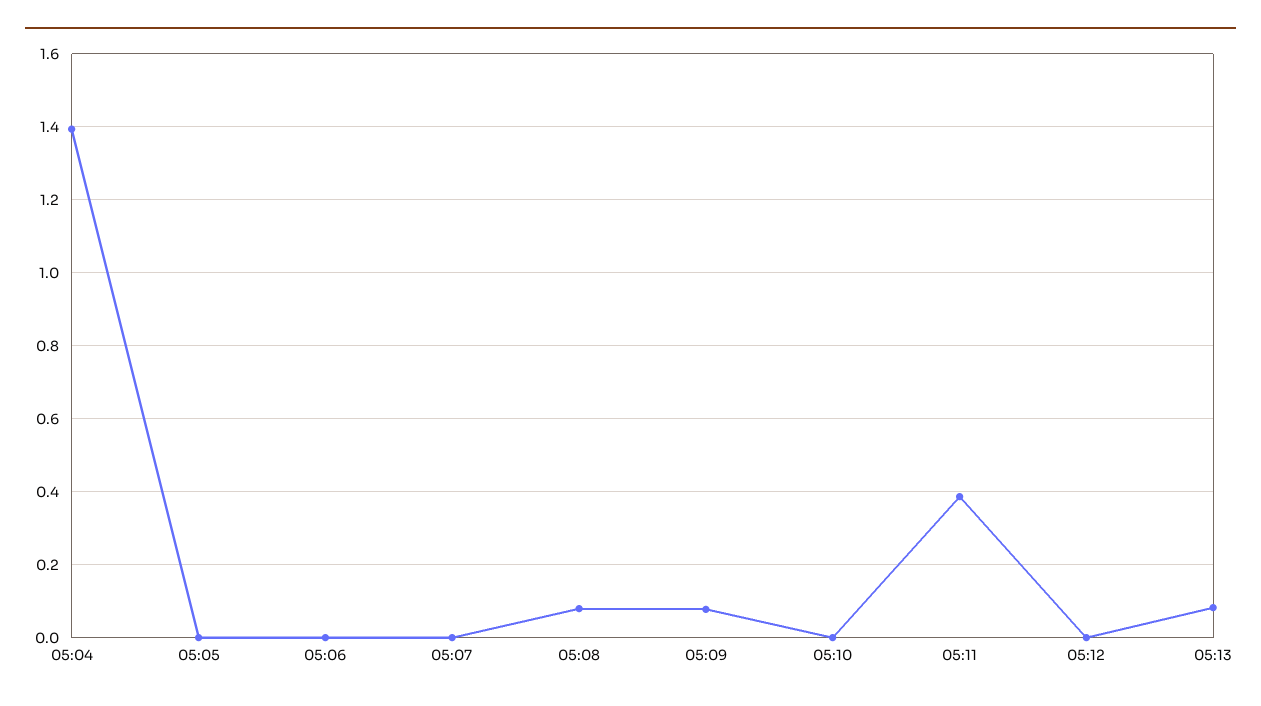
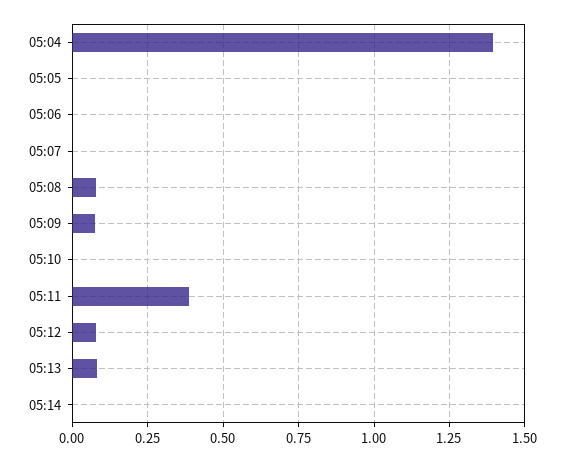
05:12: 0 -> 0.075
05:14: none -> 0

